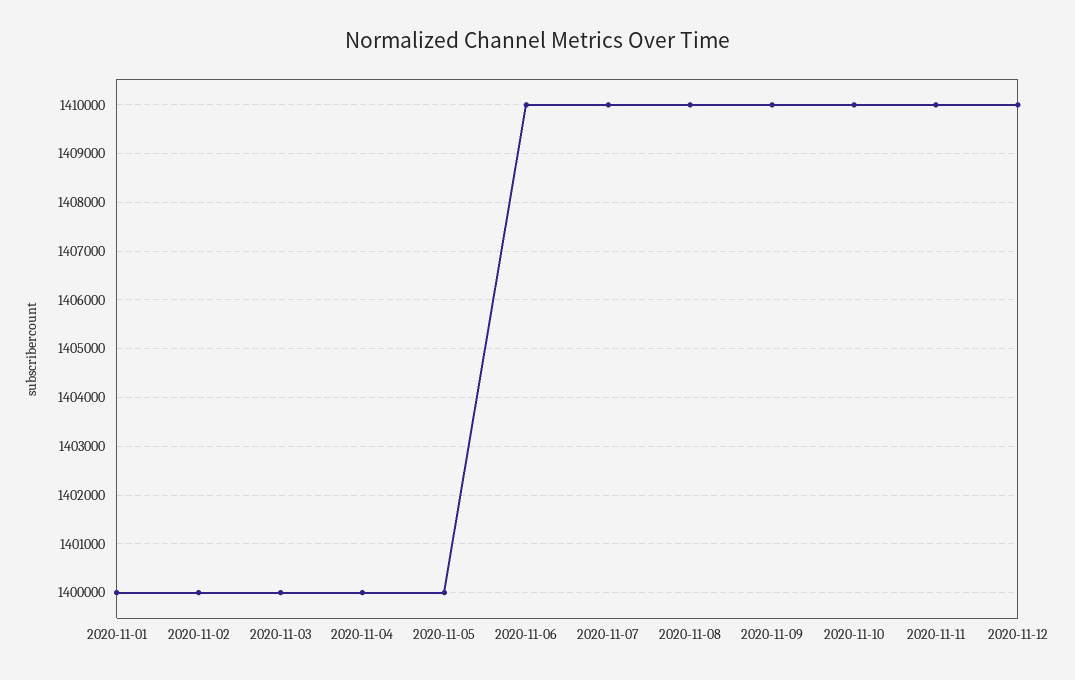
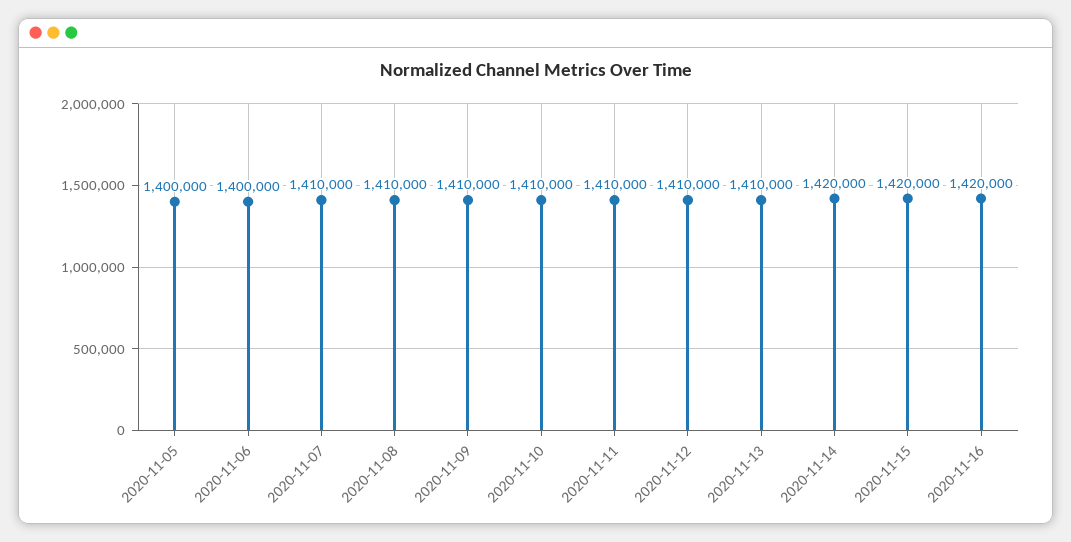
2020-11-01: 1400000 -> none
2020-11-02: 1400000 -> none
2020-11-03: 1400000 -> none
2020-11-04: 1400000 -> none
2020-11-06: 1410000 -> 1400000
2020-11-13: none -> 1410000
2020-11-14: none -> 1420000
2020-11-15: none -> 1420000
2020-11-16: none -> 1420000

